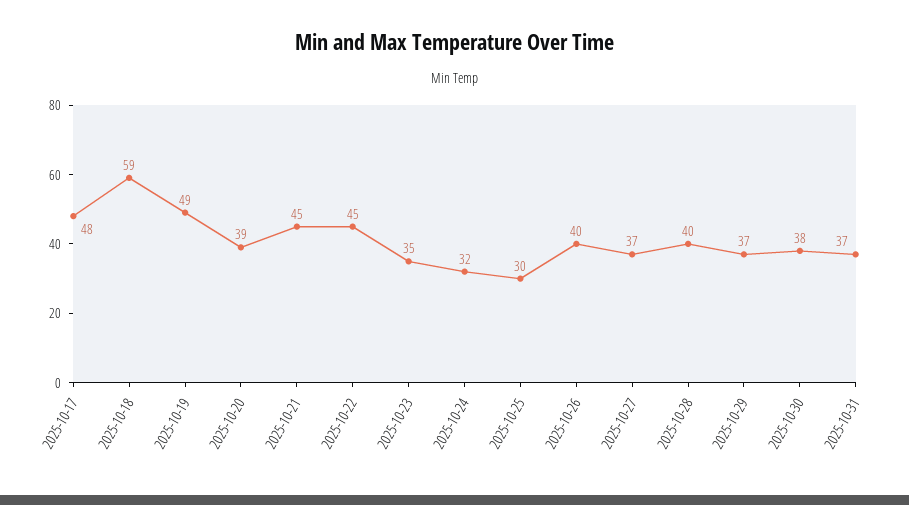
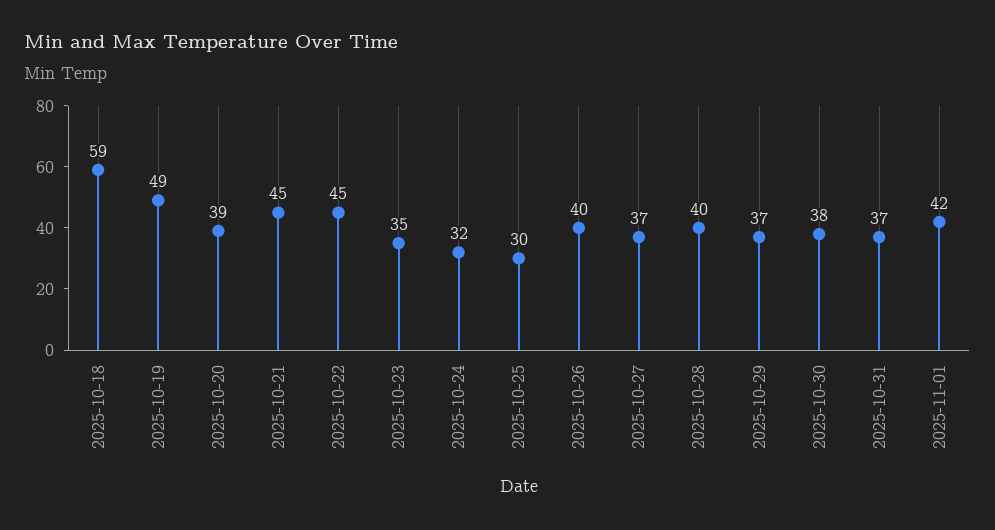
2025-10-17: 48 -> none
2025-11-01: none -> 42

